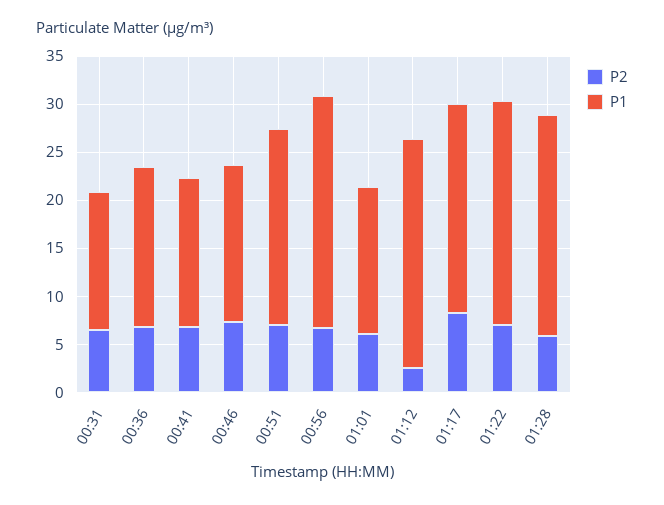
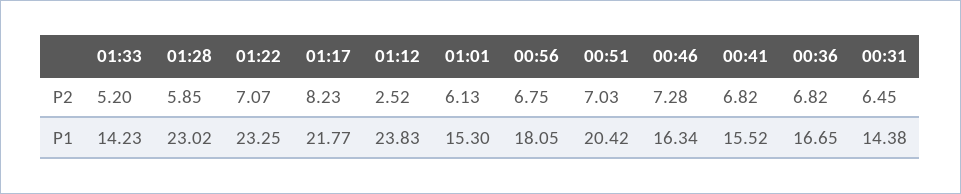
P1, 00:56: 24 -> 18.05
P2, 01:33: none -> 5.2
P1, 01:33: none -> 14.23

